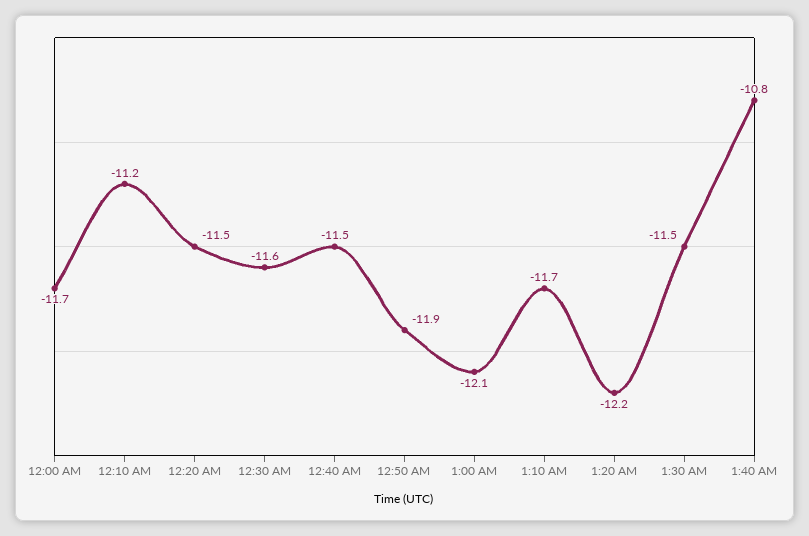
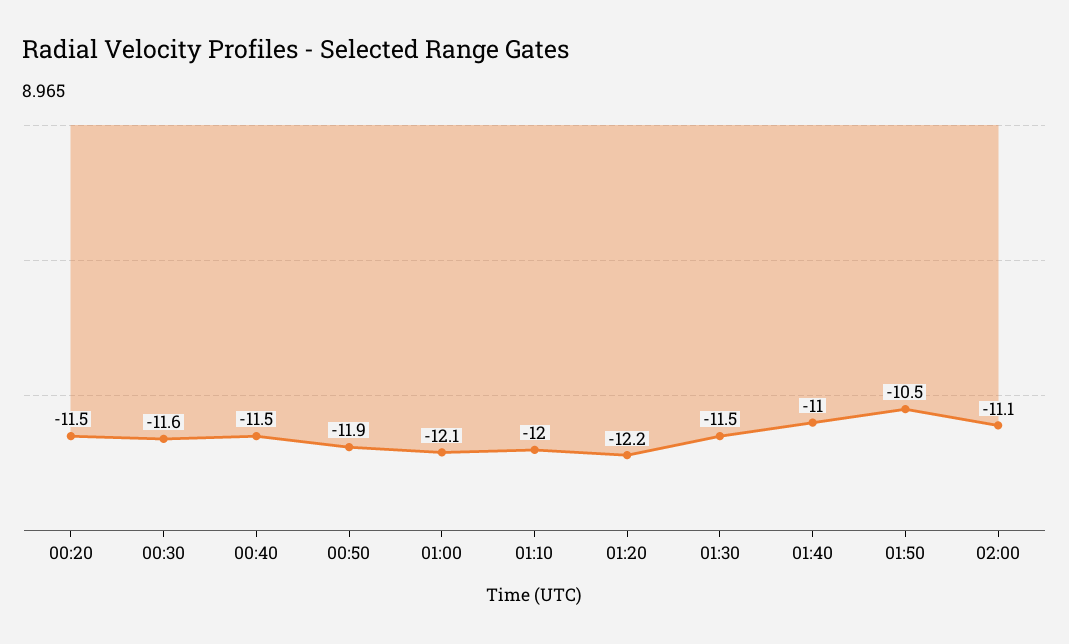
12:00 AM: -11.7 -> none
12:10 AM: -11.2 -> none
1:10 AM: -11.7 -> -12
1:40 AM: -10.8 -> -11
01:50: none -> -10.5
02:00: none -> -11.1

